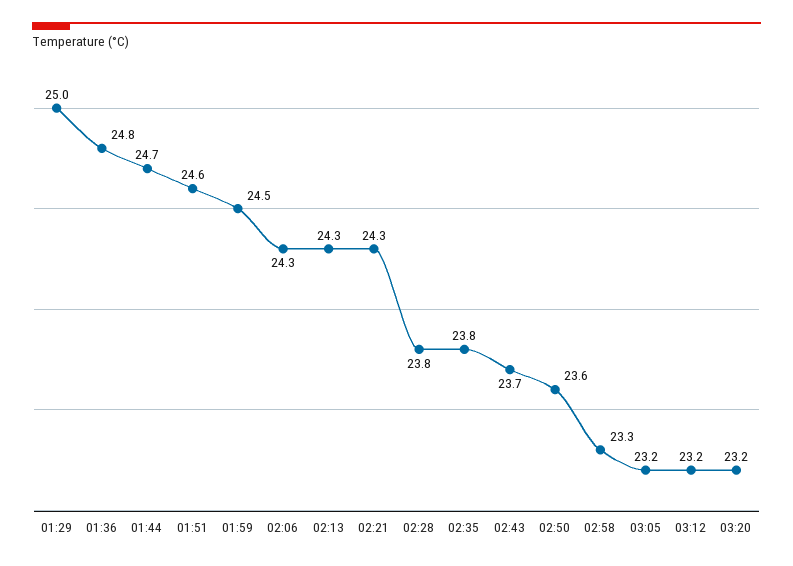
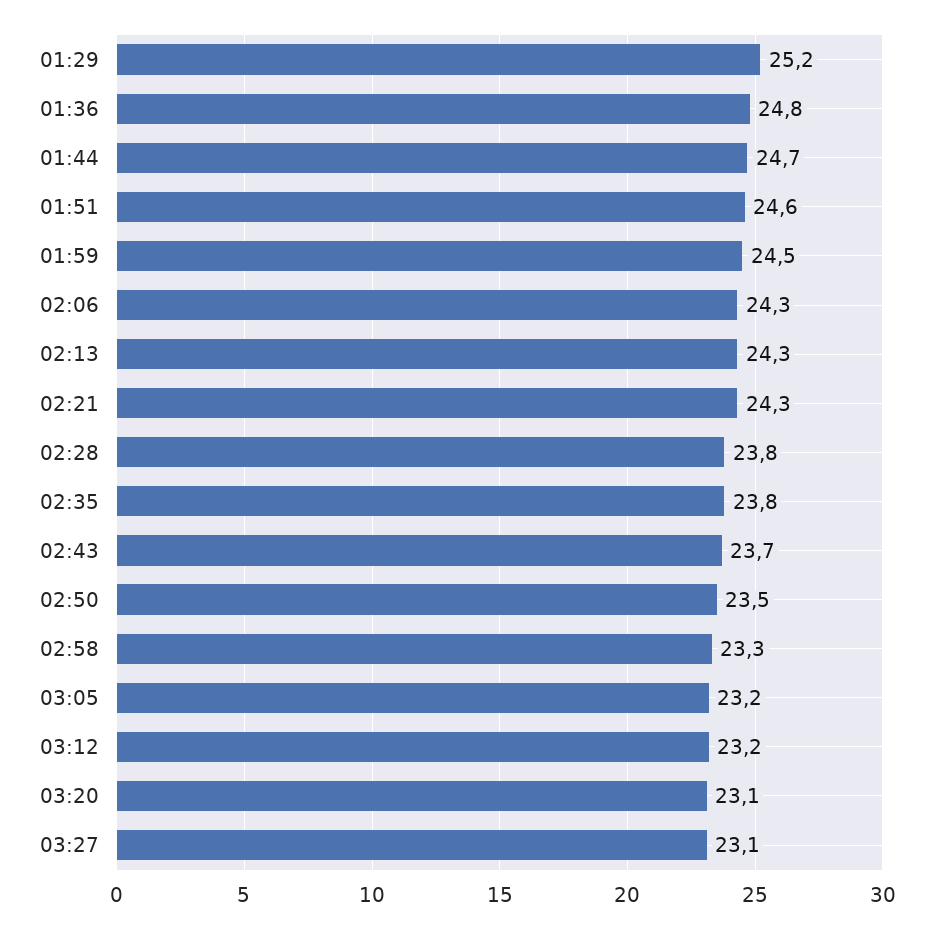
01:29: 25 -> 25.2
02:50: 23.6 -> 23.5
03:20: 23.2 -> 23.1
03:27: none -> 23.1

